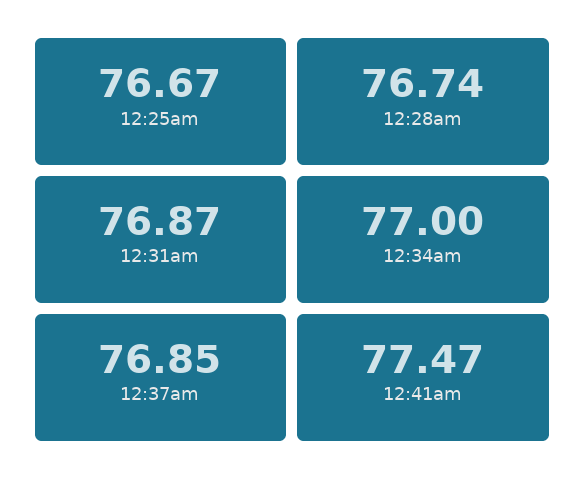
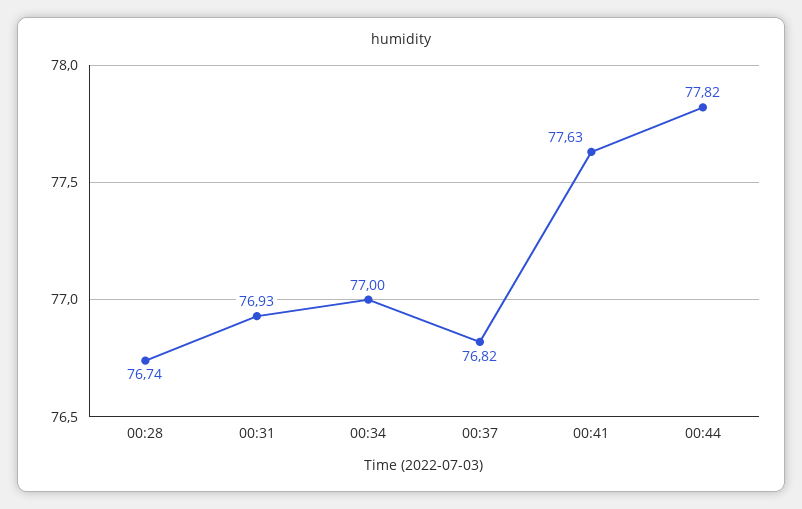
12:25am: 76.67 -> none
12:31am: 76.87 -> 76.93
12:37am: 76.85 -> 76.82
12:41am: 77.47 -> 77.63
00:44: none -> 77.82

